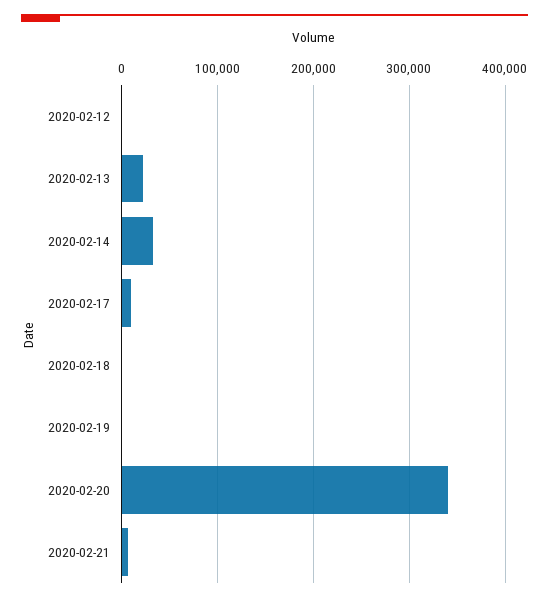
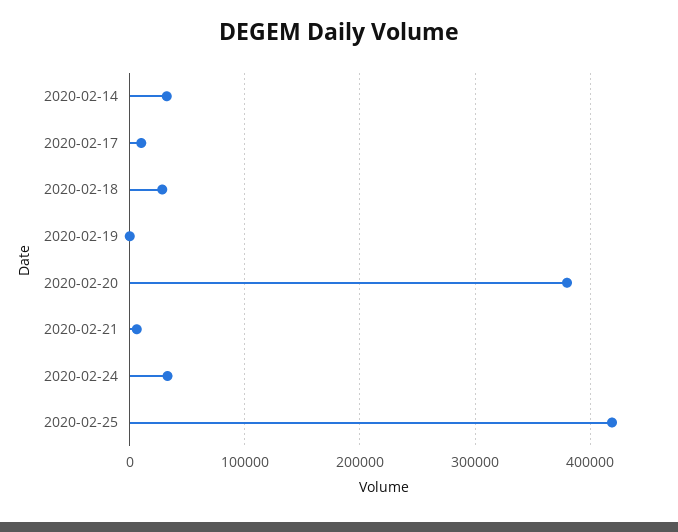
2020-02-12: 0 -> none
2020-02-13: 20000 -> none
2020-02-18: 0 -> 30000
2020-02-20: 340000 -> 380000
2020-02-24: none -> 30000
2020-02-25: none -> 420000

